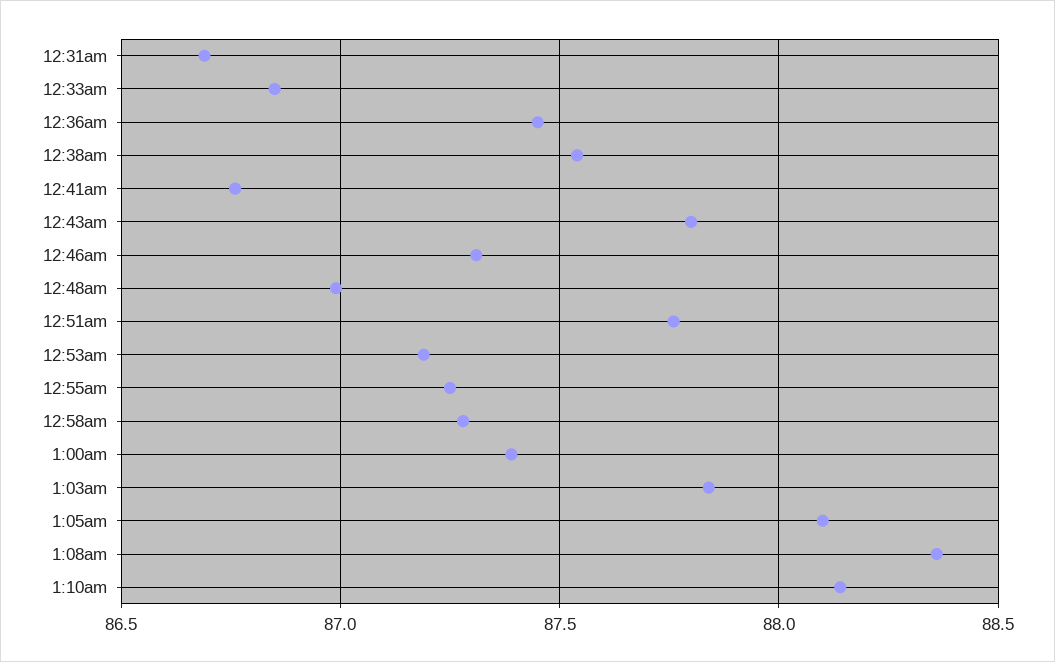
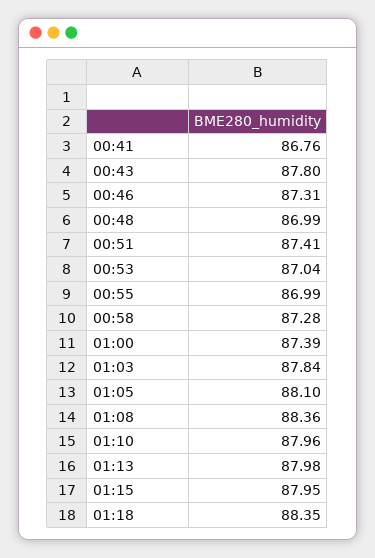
12:31am: 86.7 -> none
12:33am: 86.85 -> none
12:36am: 87.45 -> none
12:38am: 87.55 -> none
12:51am: 87.75 -> 87.41
12:53am: 87.2 -> 87.04
12:55am: 87.25 -> 86.99
1:10am: 88.15 -> 87.96
01:13: none -> 87.98
01:15: none -> 87.95
01:18: none -> 88.35

